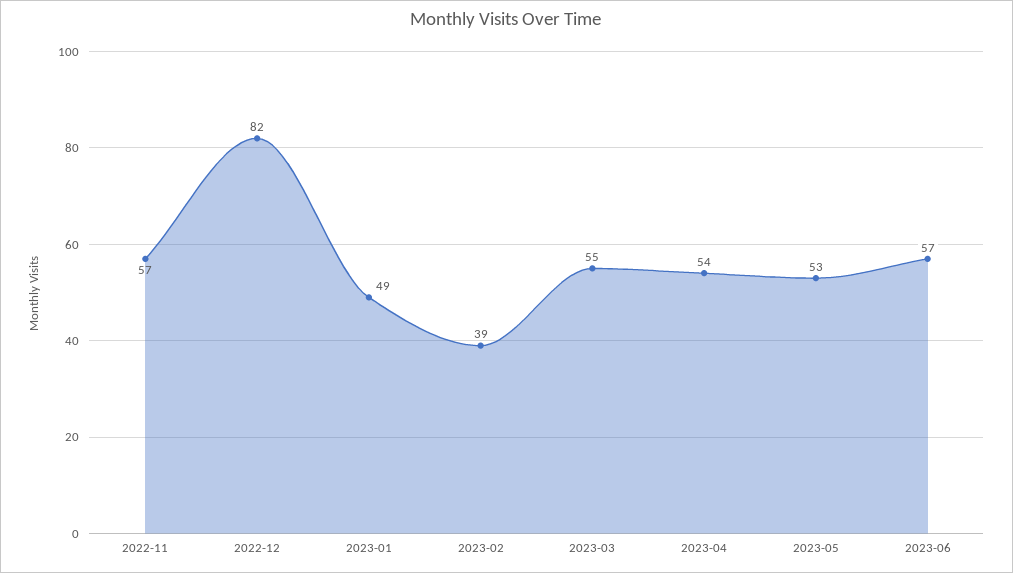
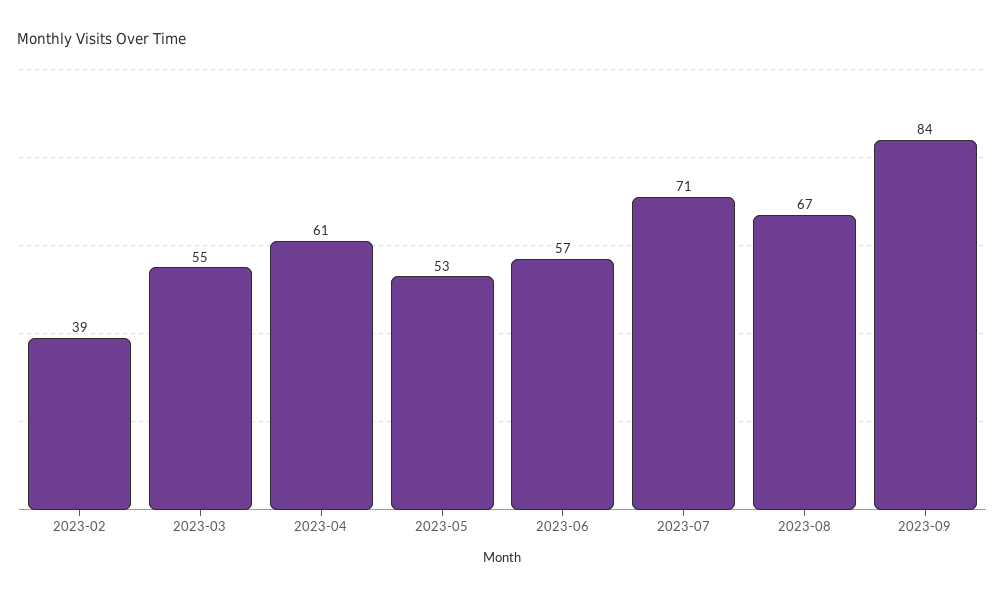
2022-11: 57 -> none
2022-12: 82 -> none
2023-01: 49 -> none
2023-04: 54 -> 61
2023-07: none -> 71
2023-08: none -> 67
2023-09: none -> 84

